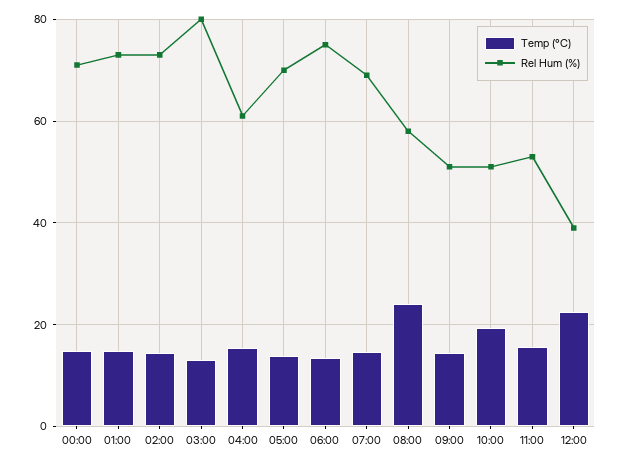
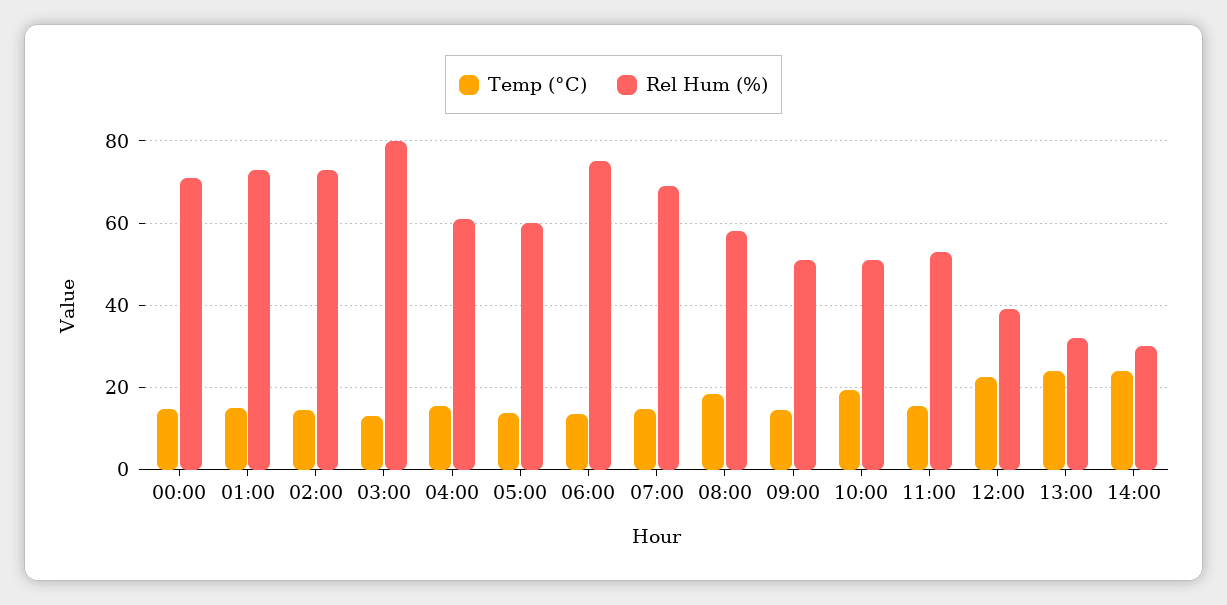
Rel Hum (%), 05:00: 70 -> 60
Temp (°C), 08:00: 24 -> 18
Temp (°C), 13:00: none -> 24
Rel Hum (%), 13:00: none -> 32
Temp (°C), 14:00: none -> 24
Rel Hum (%), 14:00: none -> 30

